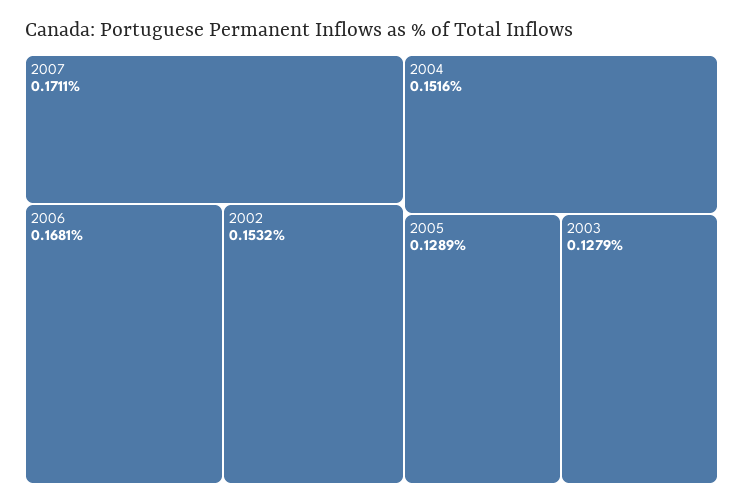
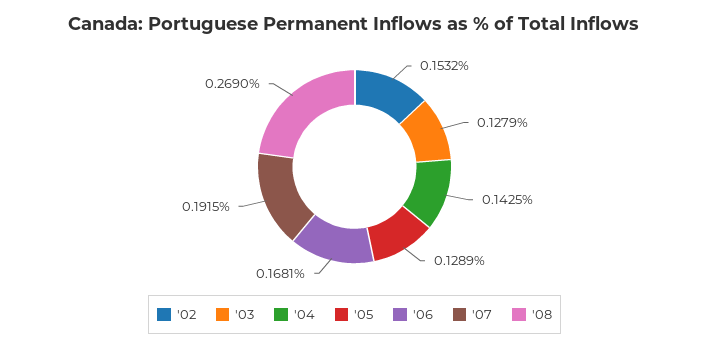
2007: 0.1711 -> 0.1915
2004: 0.1516 -> 0.1425
'08: none -> 0.269

